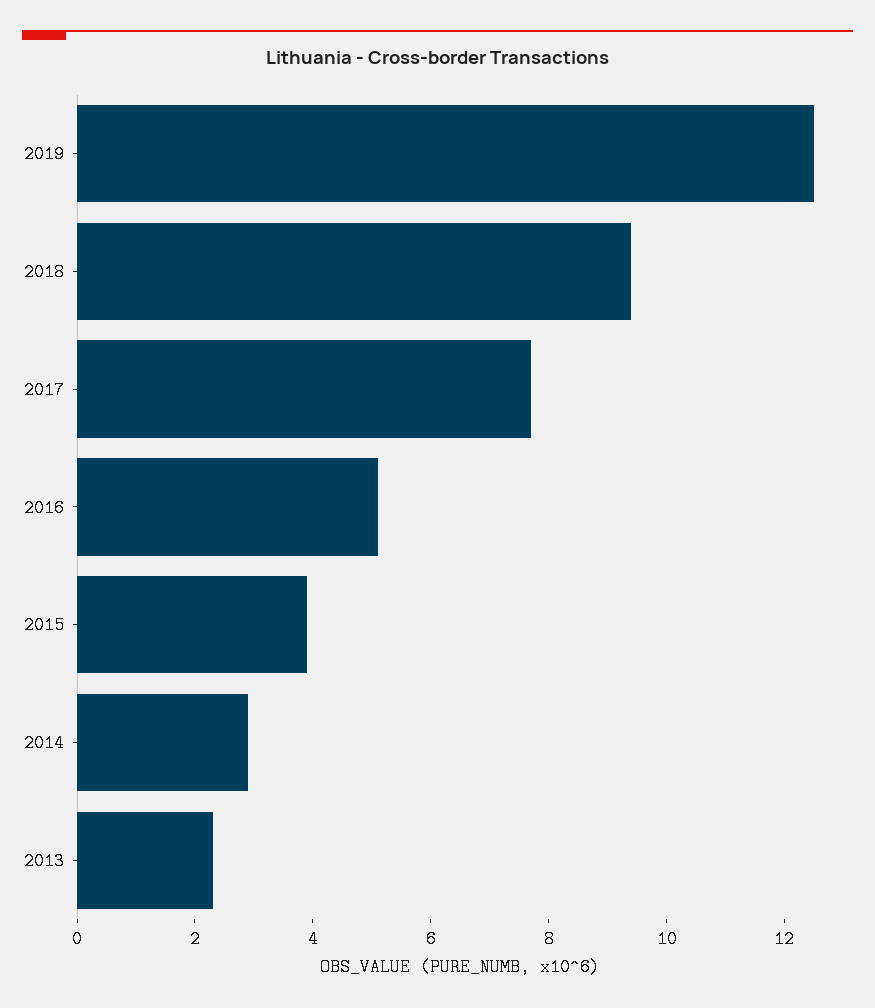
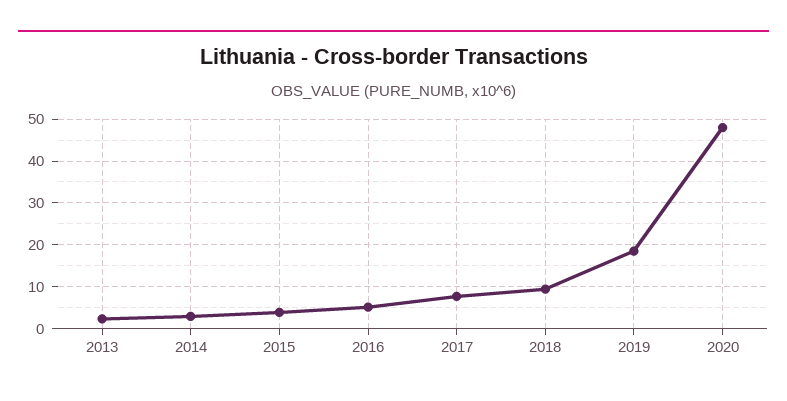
2019: 12.5 -> 18
2020: none -> 48

